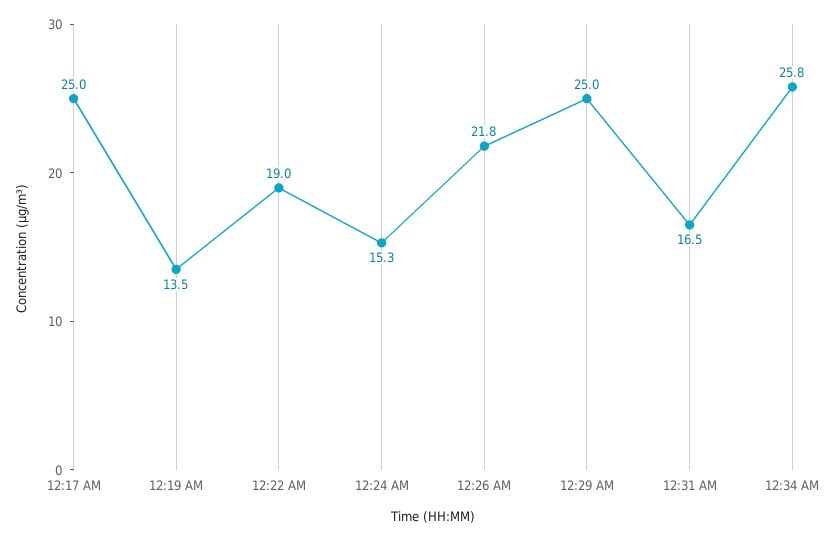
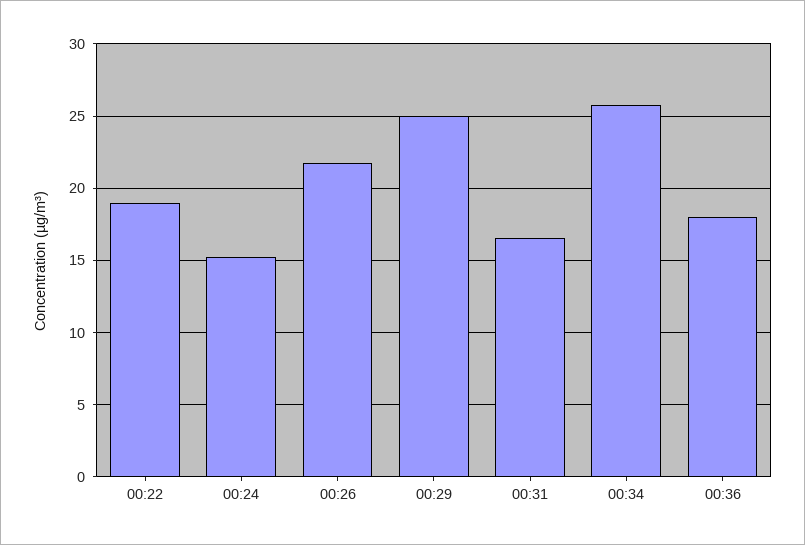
12:17 AM: 25 -> none
12:19 AM: 13.5 -> none
00:36: none -> 18

